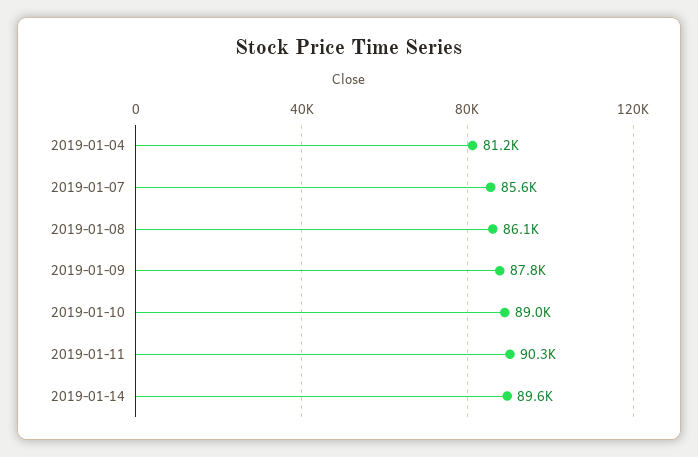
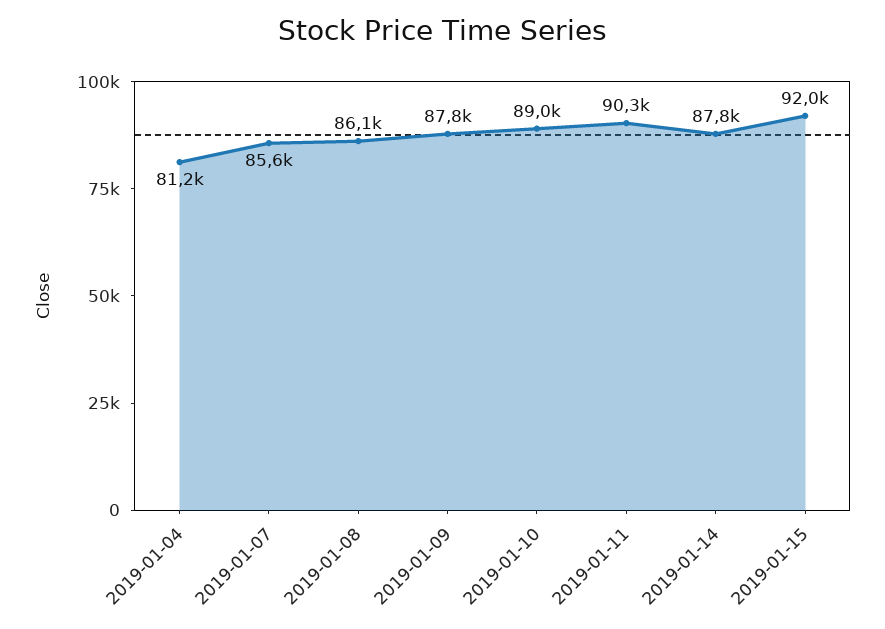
2019-01-14: 89600 -> 87800
2019-01-15: none -> 92000

